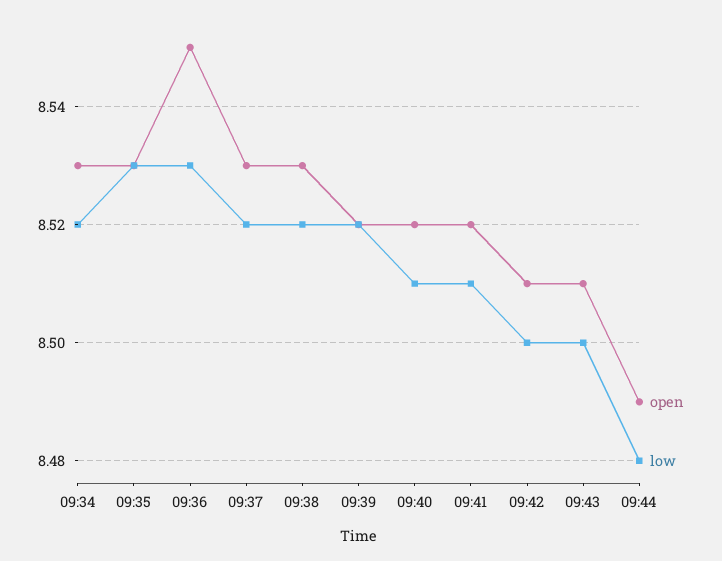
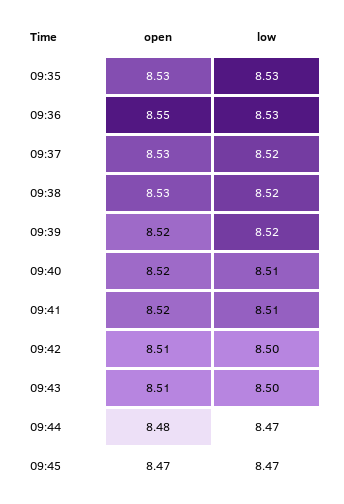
open, 09:34: 8.53 -> none
low, 09:34: 8.52 -> none
open, 09:44: 8.49 -> 8.48
low, 09:44: 8.48 -> 8.47
open, 09:45: none -> 8.47
low, 09:45: none -> 8.47

